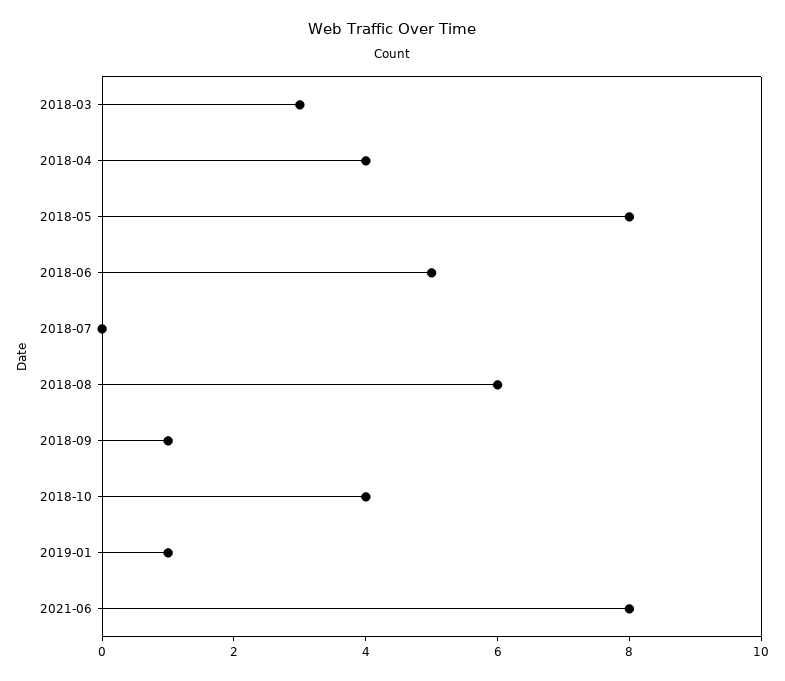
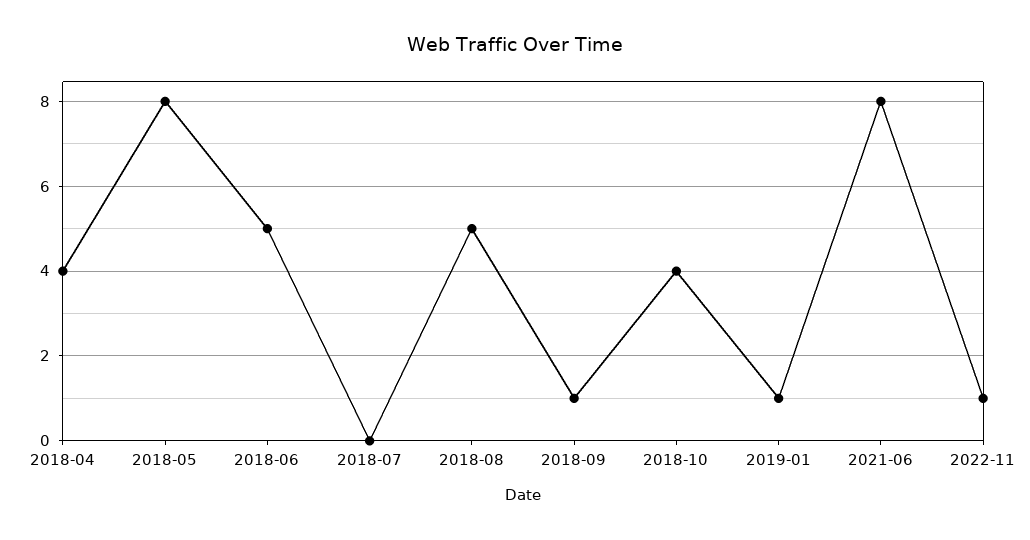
2018-03: 3 -> none
2018-08: 6 -> 5
2022-11: none -> 1

